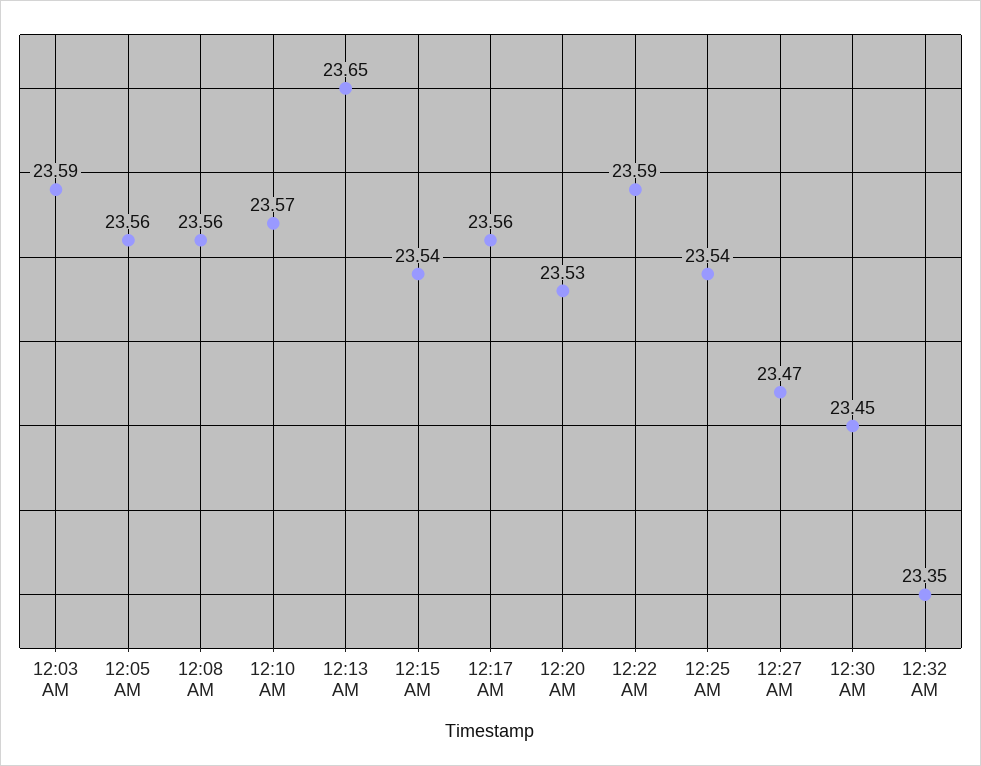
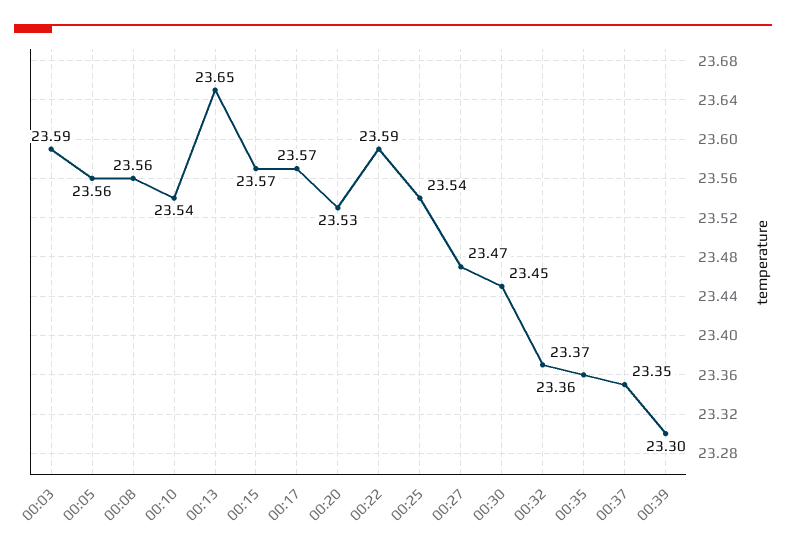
12:10 AM: 23.57 -> 23.54
12:15 AM: 23.54 -> 23.57
12:17 AM: 23.56 -> 23.57
12:32 AM: 23.35 -> 23.37
00:35: none -> 23.36
00:37: none -> 23.35
00:39: none -> 23.3

